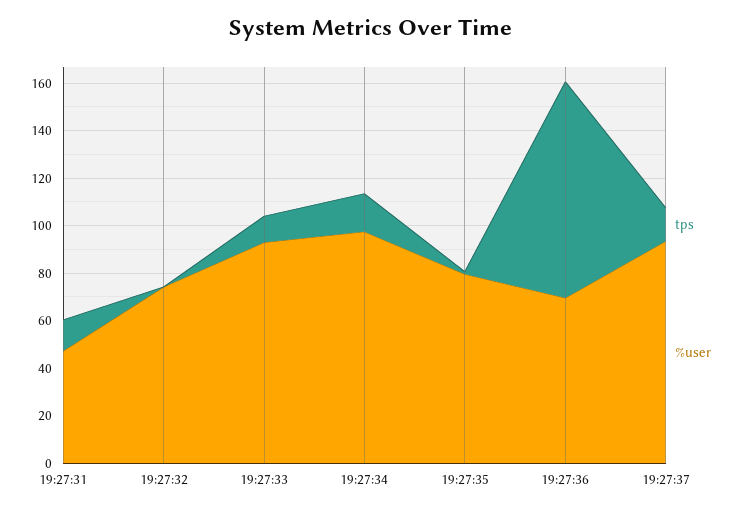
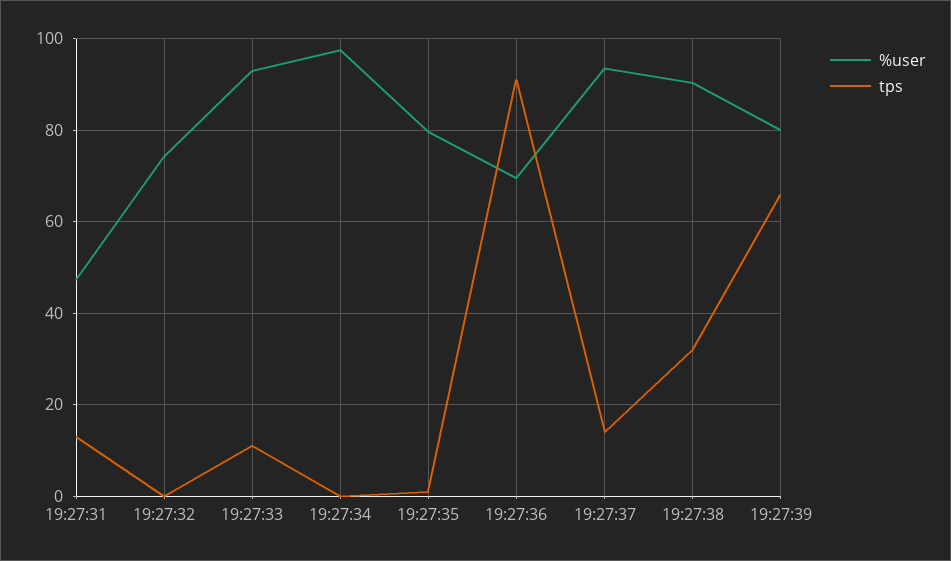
tps, 19:27:34: 15 -> 0
%user, 19:27:38: none -> 90
tps, 19:27:38: none -> 32
%user, 19:27:39: none -> 80
tps, 19:27:39: none -> 66

